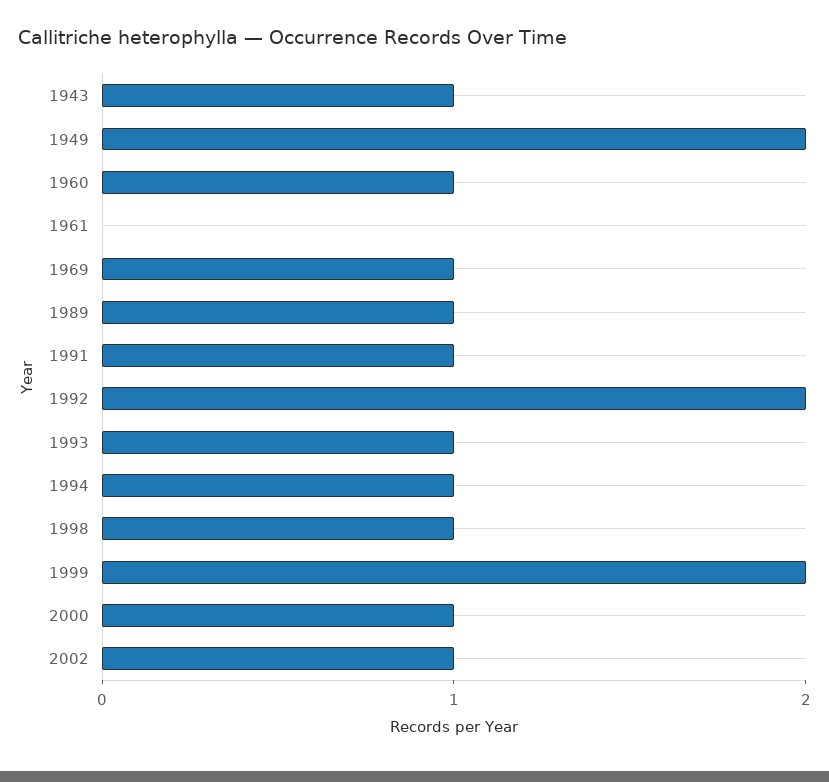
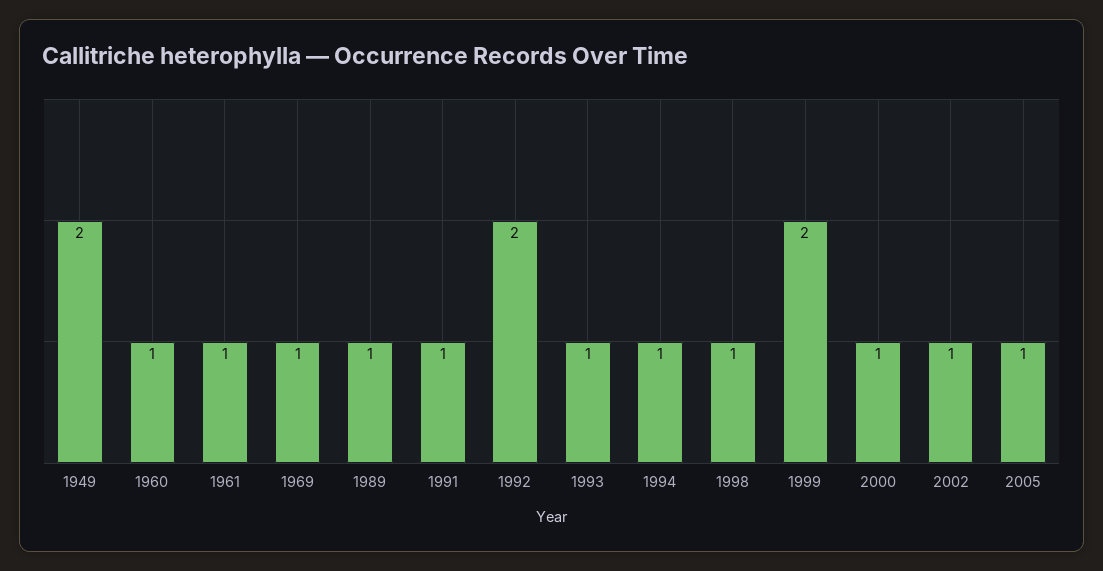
1943: 1 -> none
1961: 0 -> 1
2005: none -> 1

